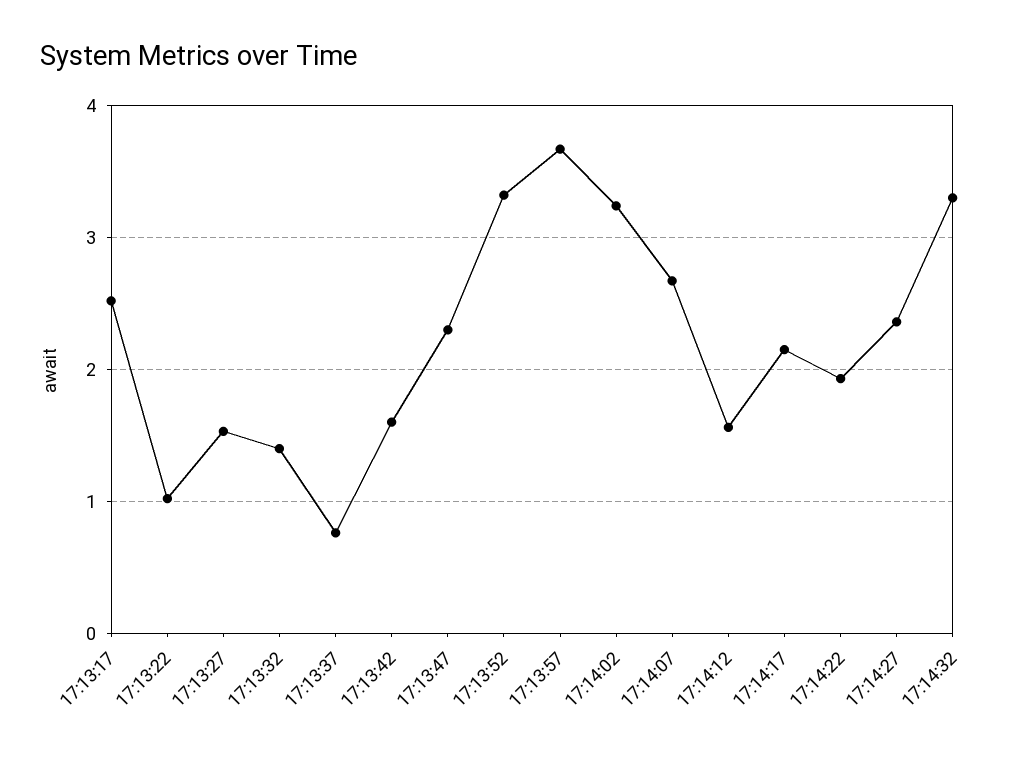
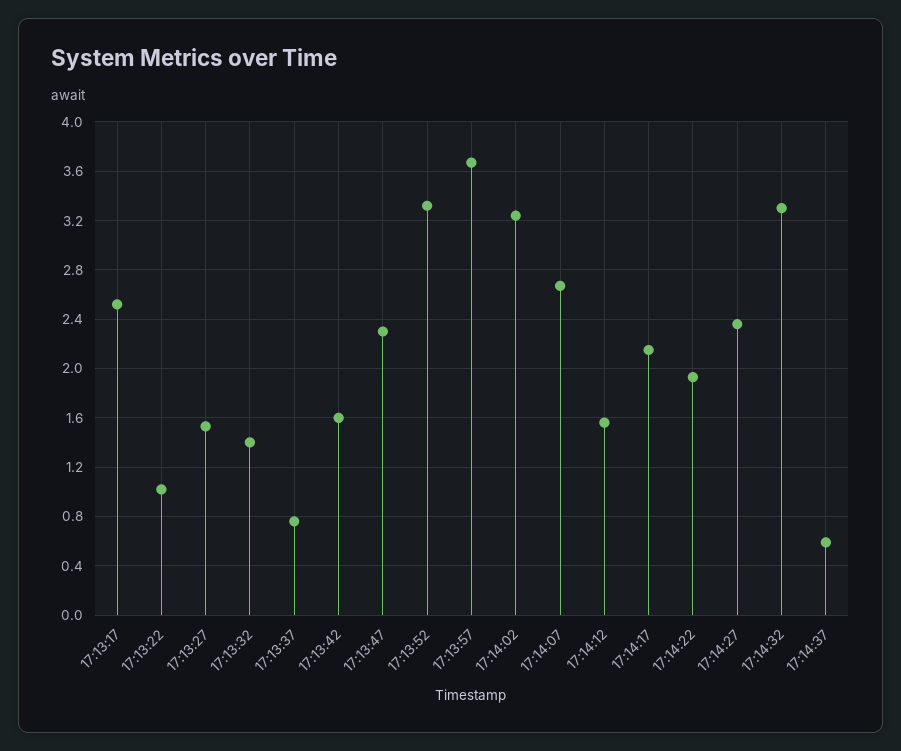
17:14:37: none -> 0.6

